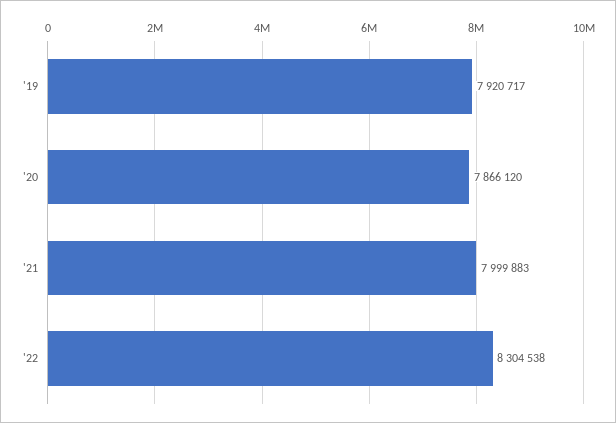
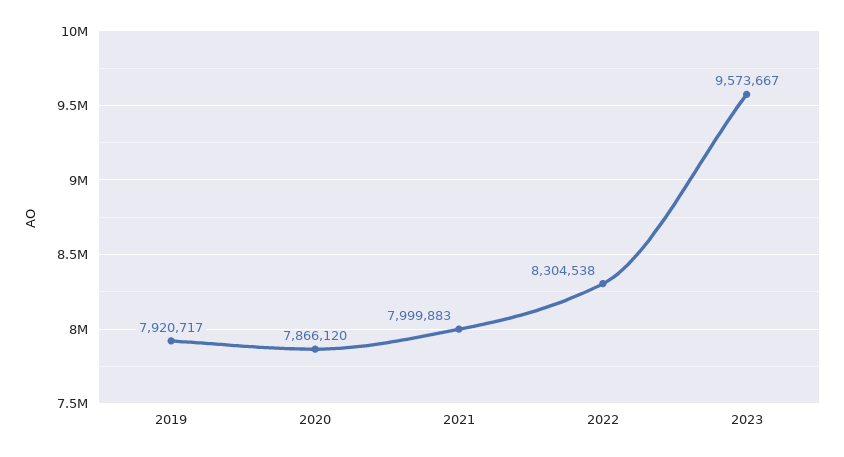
2023: none -> 9573667

